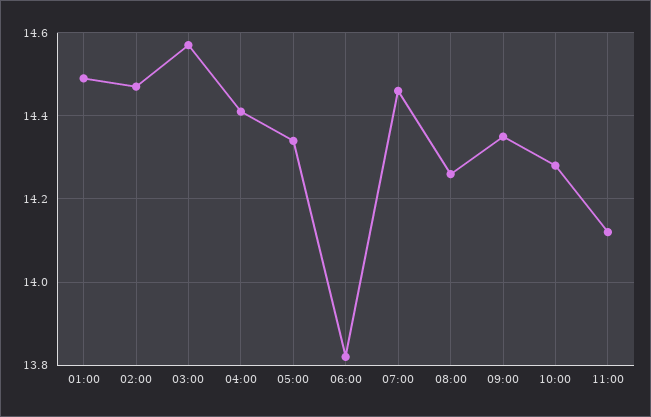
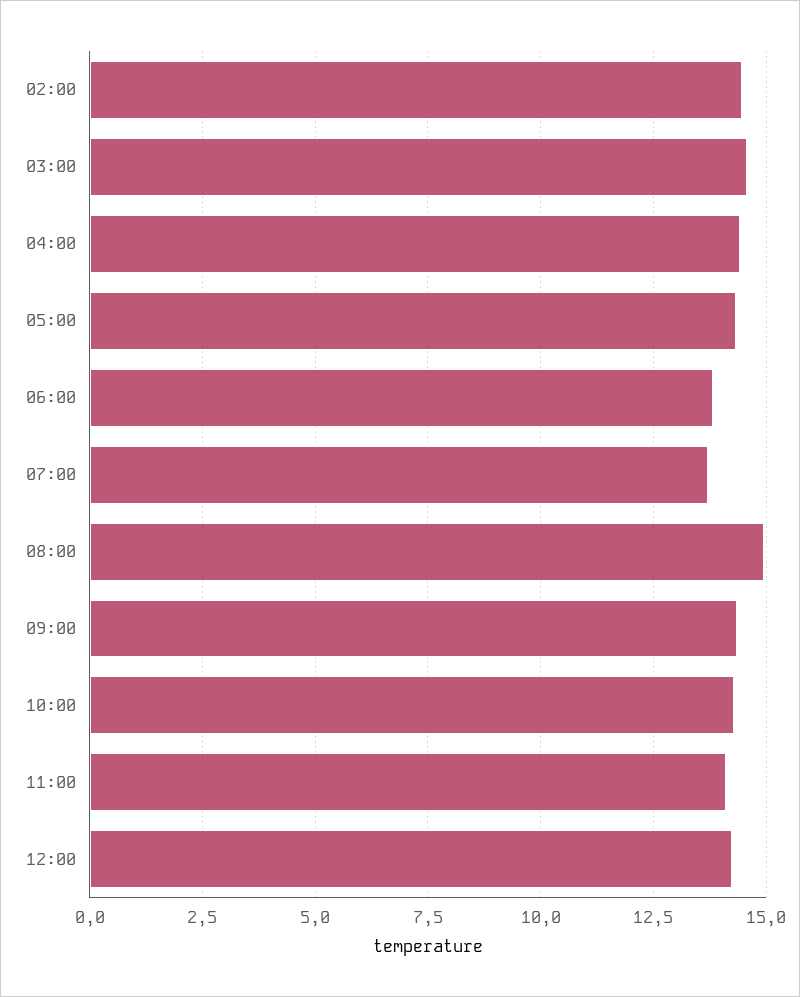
01:00: 14.5 -> none
07:00: 14.45 -> 13.75
08:00: 14.25 -> 15
12:00: none -> 14.25

